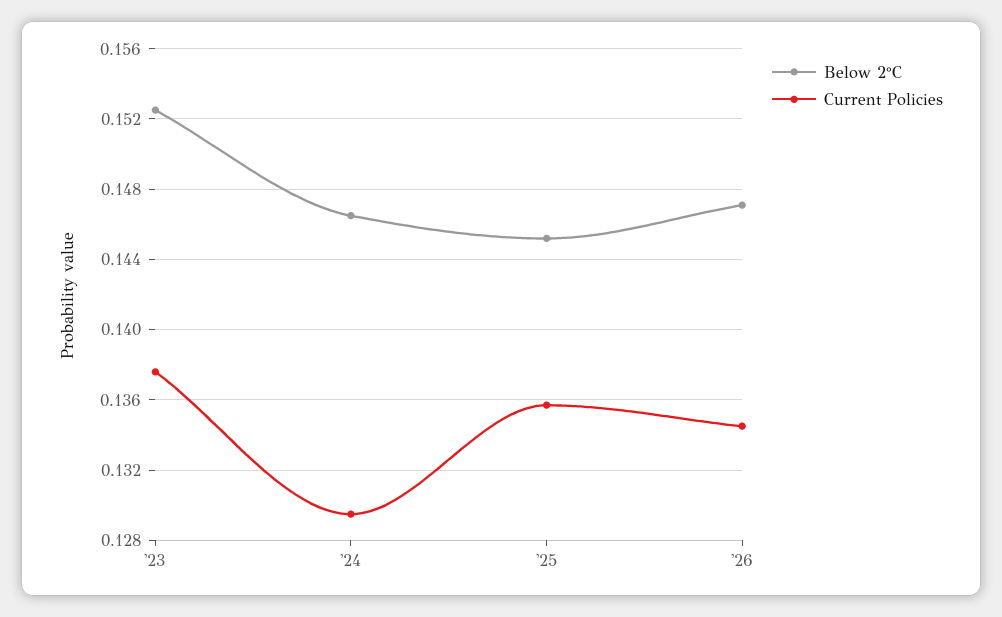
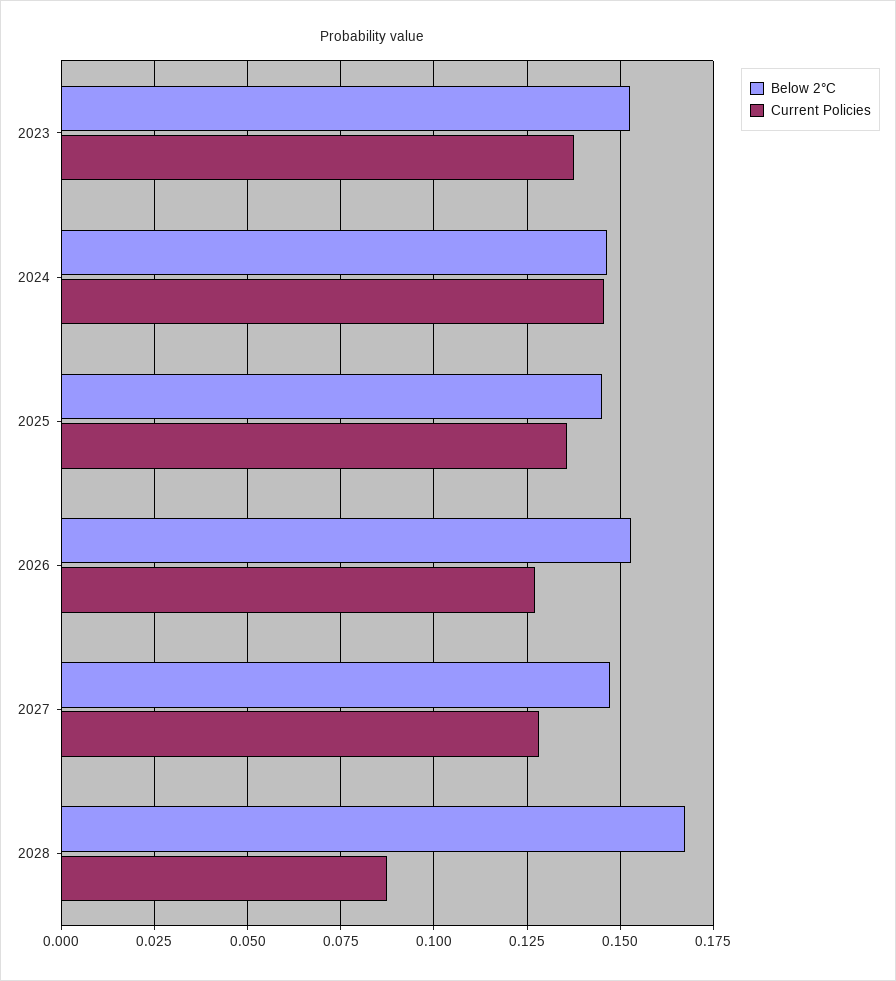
Current Policies, '24: 0.1295 -> 0.145
Below 2°C, '26: 0.147 -> 0.1525
Current Policies, '26: 0.1345 -> 0.1275
Below 2°C, 2027: none -> 0.1475
Current Policies, 2027: none -> 0.1275
Below 2°C, 2028: none -> 0.1675
Current Policies, 2028: none -> 0.0875

